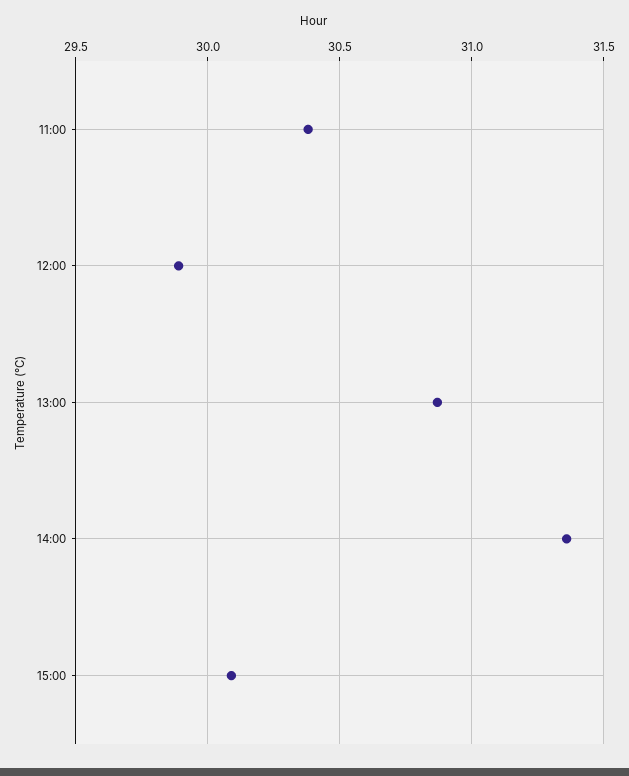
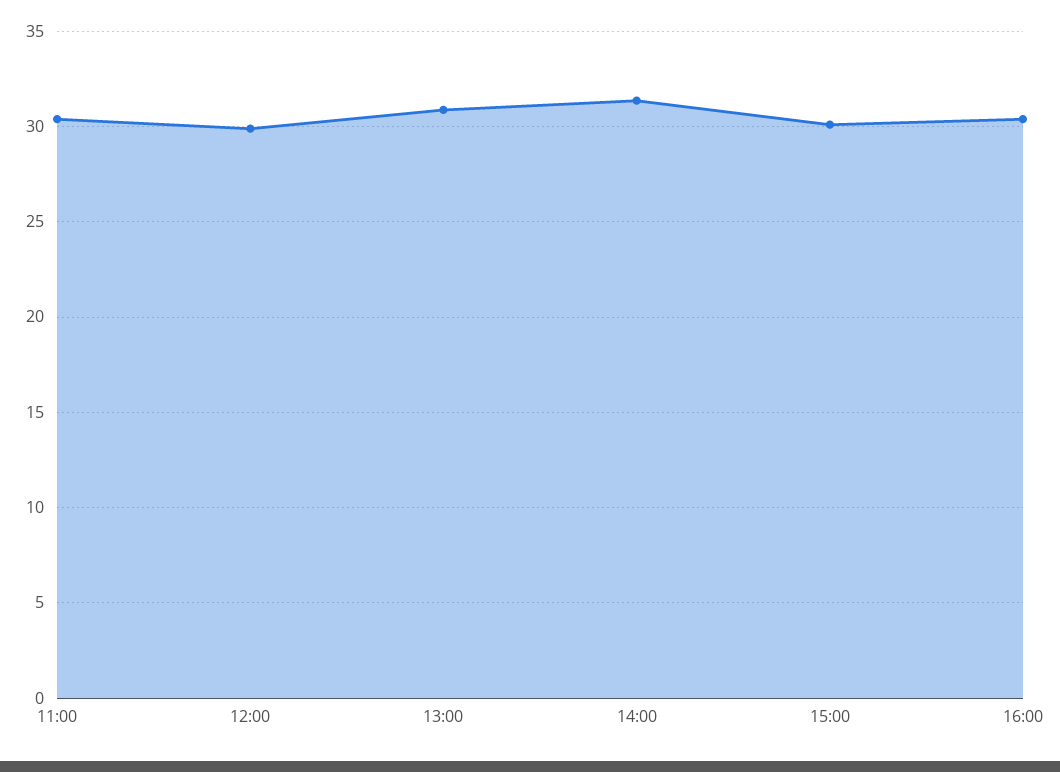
16:00: none -> 30.5

